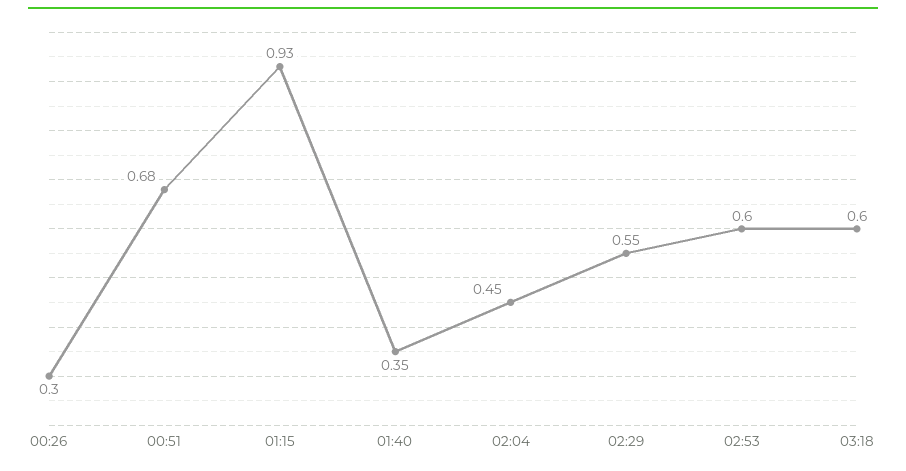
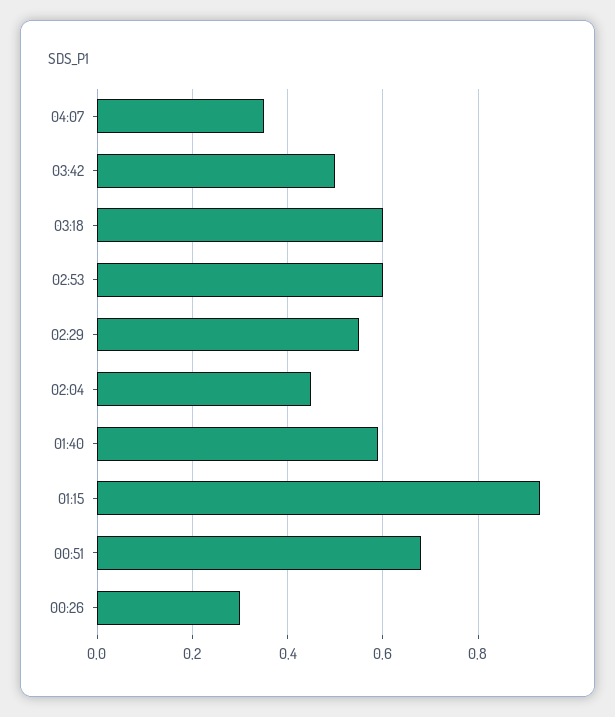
01:40: 0.35 -> 0.6
04:07: none -> 0.35
03:42: none -> 0.5

